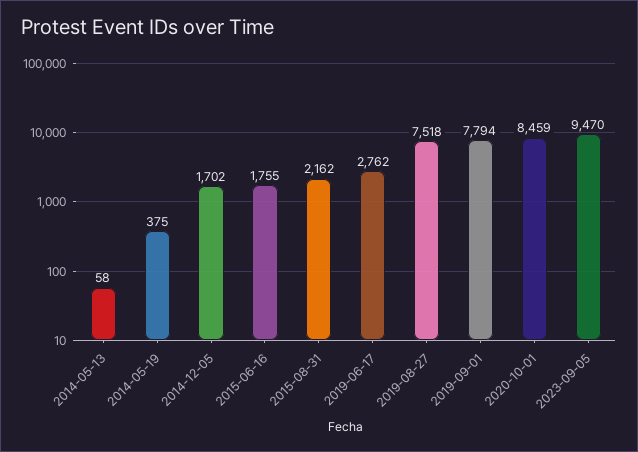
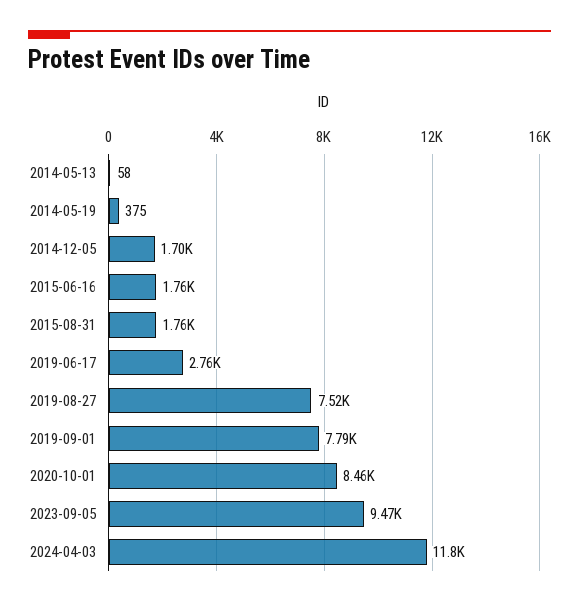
2015-08-31: 2162 -> 1760
2024-04-03: none -> 11800

